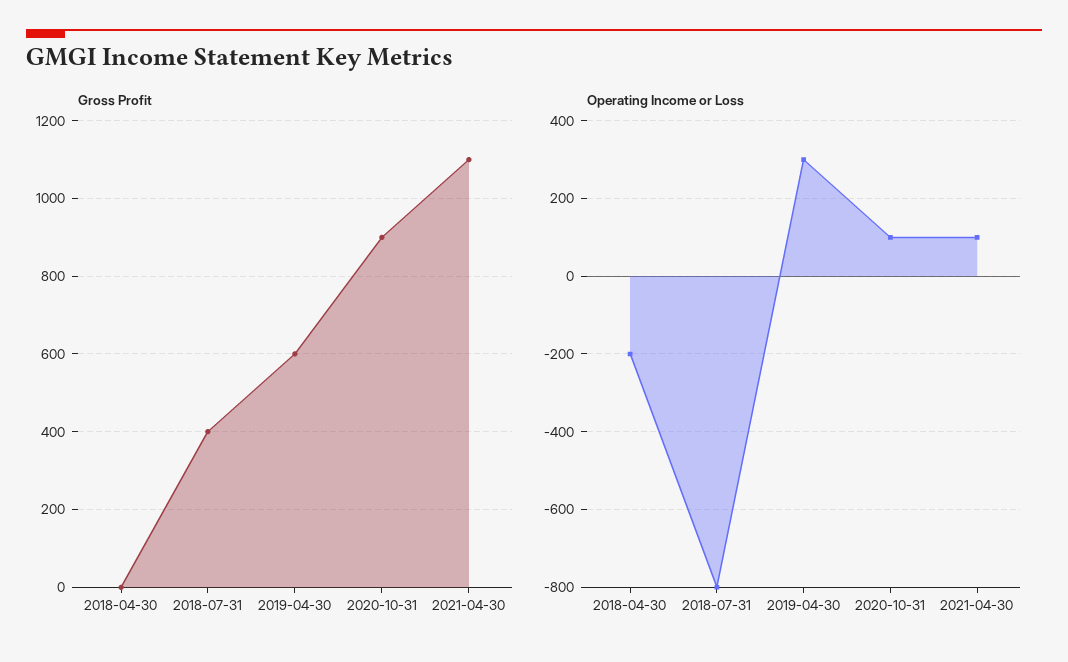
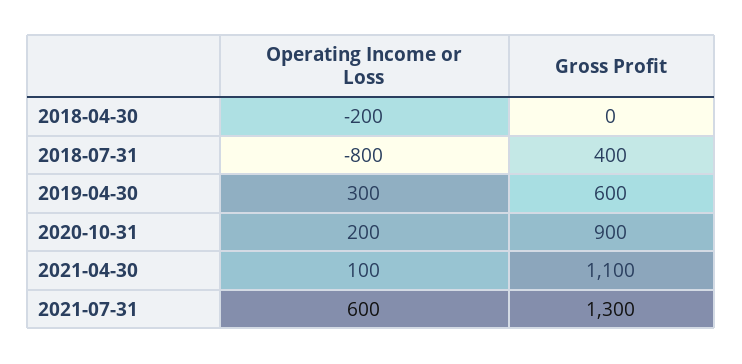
Operating Income or Loss, 2020-10-31: 100 -> 200
Operating Income or Loss, 2021-07-31: none -> 600
Gross Profit, 2021-07-31: none -> 1300

